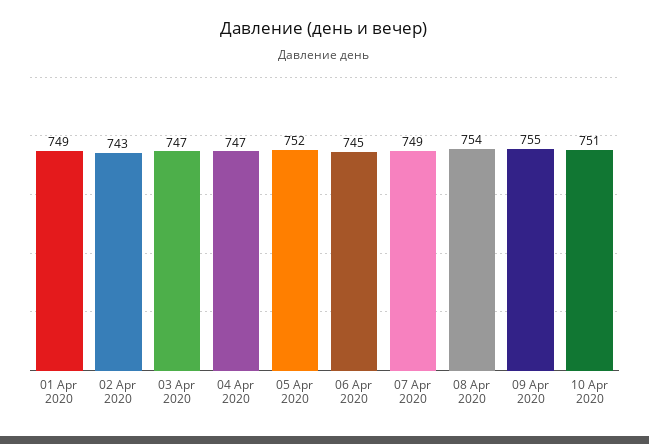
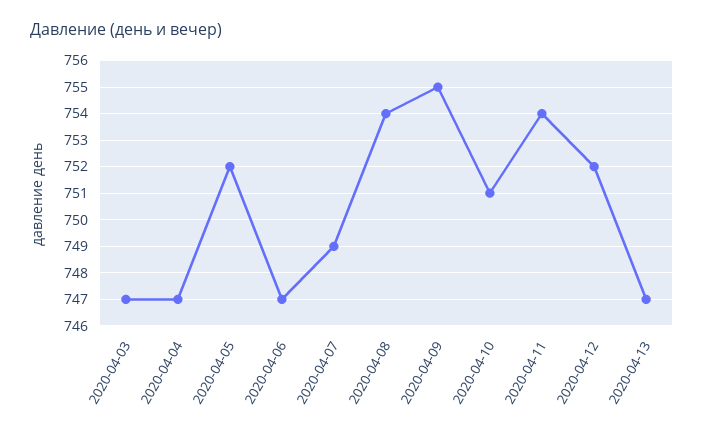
01 Apr 2020: 749 -> none
02 Apr 2020: 743 -> none
06 Apr 2020: 745 -> 747
2020-04-11: none -> 754
2020-04-12: none -> 752
2020-04-13: none -> 747

